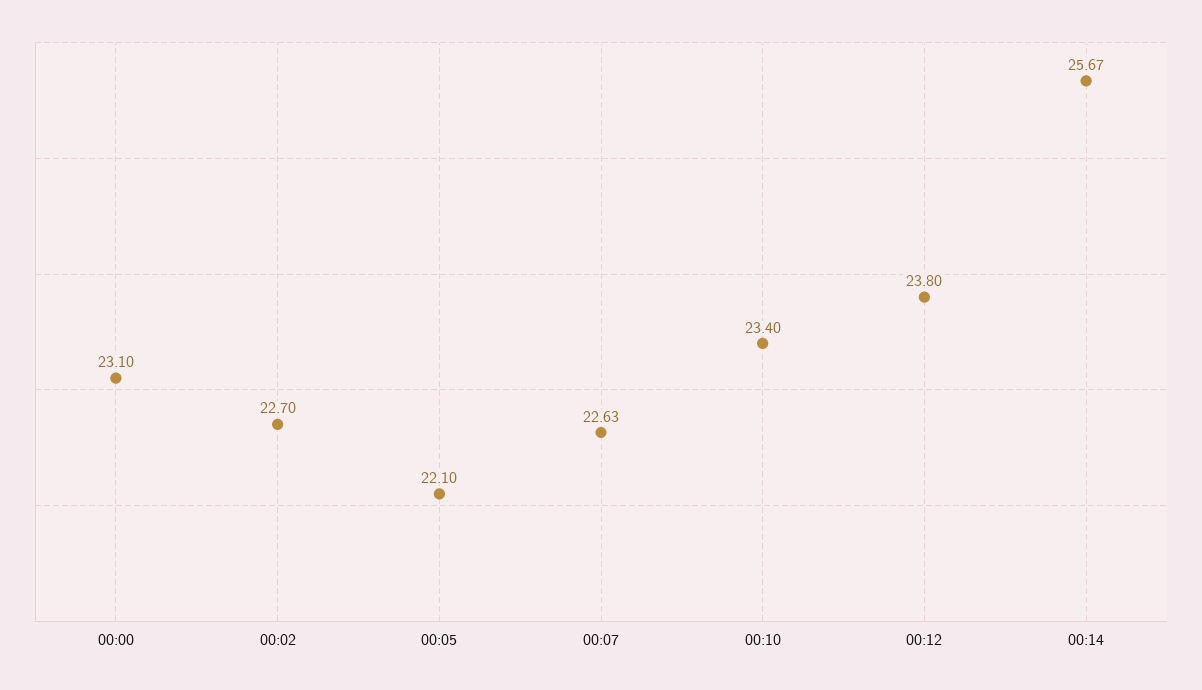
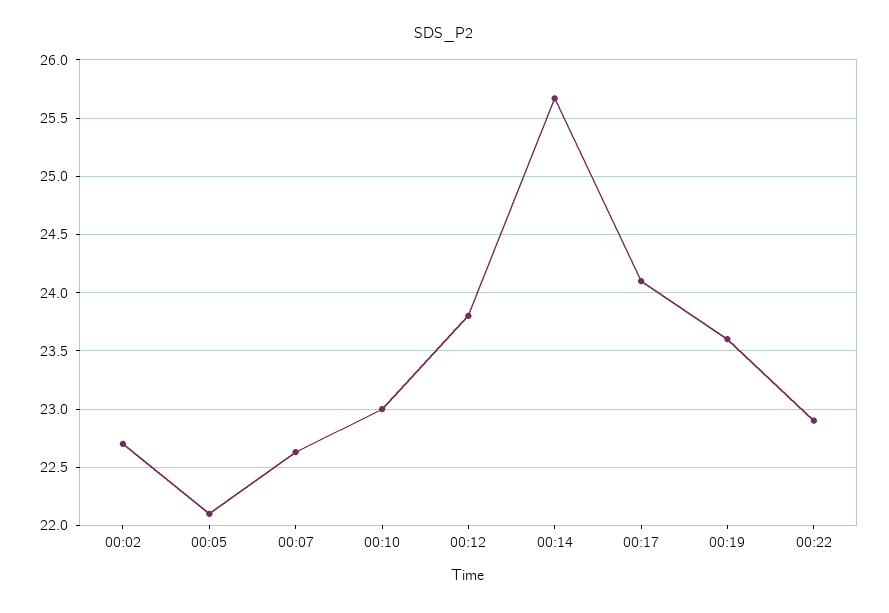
00:00: 23.1 -> none
00:10: 23.4 -> 23
00:17: none -> 24.1
00:19: none -> 23.6
00:22: none -> 22.9

